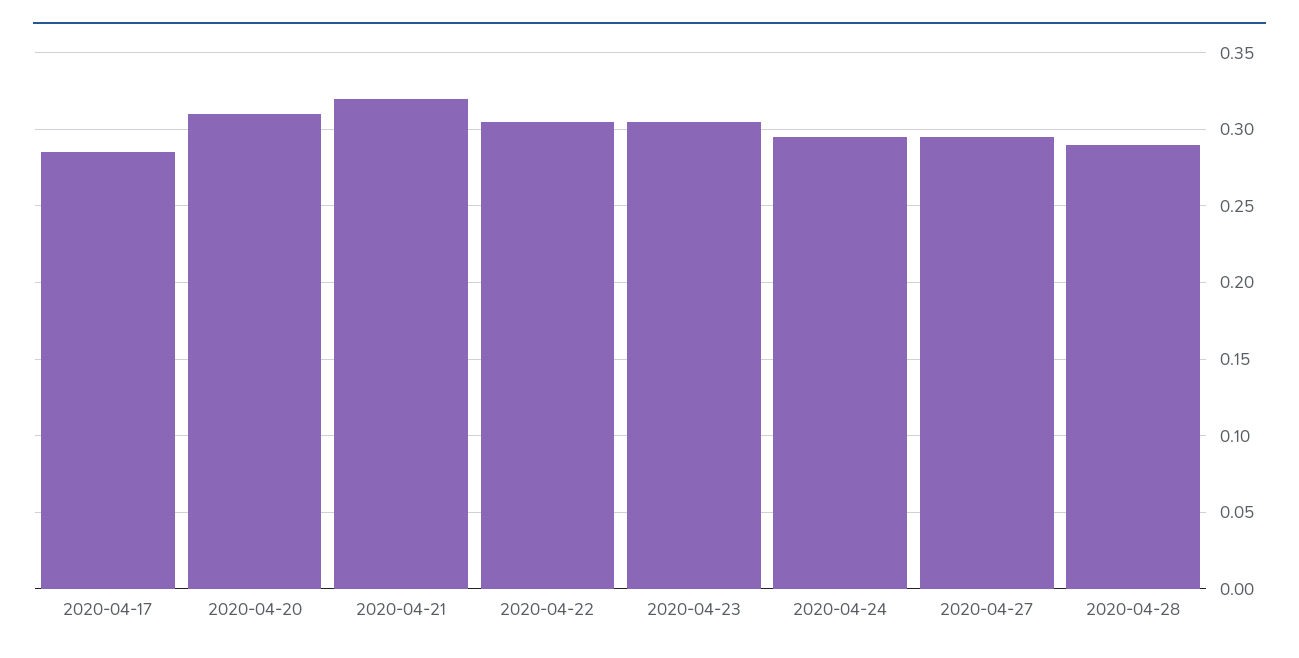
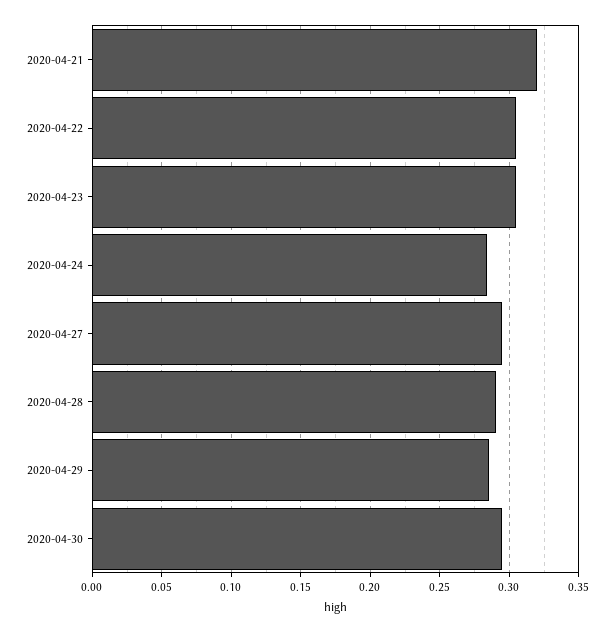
2020-04-17: 0.285 -> none
2020-04-20: 0.31 -> none
2020-04-24: 0.295 -> 0.285
2020-04-29: none -> 0.285
2020-04-30: none -> 0.295

